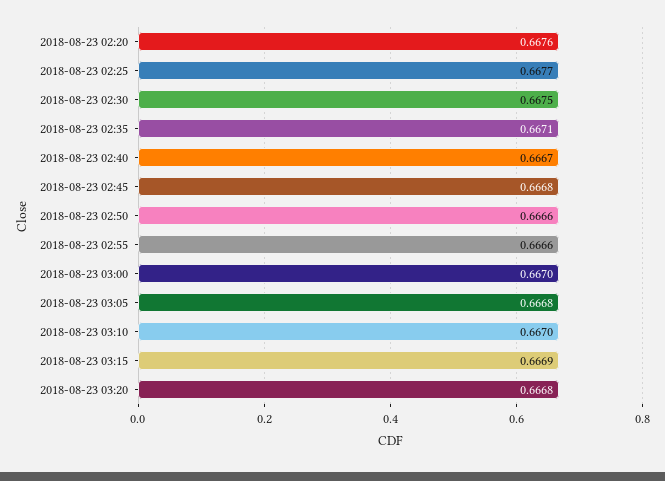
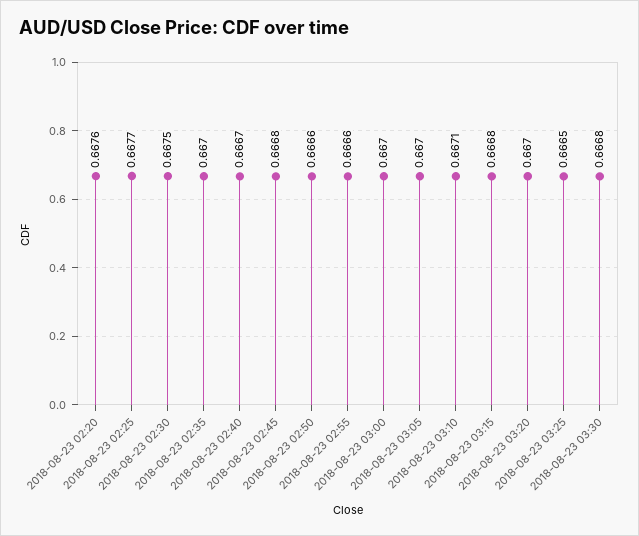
2018-08-23 02:35: 0.6671 -> 0.667
2018-08-23 03:05: 0.6668 -> 0.667
2018-08-23 03:10: 0.667 -> 0.6671
2018-08-23 03:15: 0.6669 -> 0.6668
2018-08-23 03:20: 0.6668 -> 0.667
2018-08-23 03:25: none -> 0.6665
2018-08-23 03:30: none -> 0.6668

